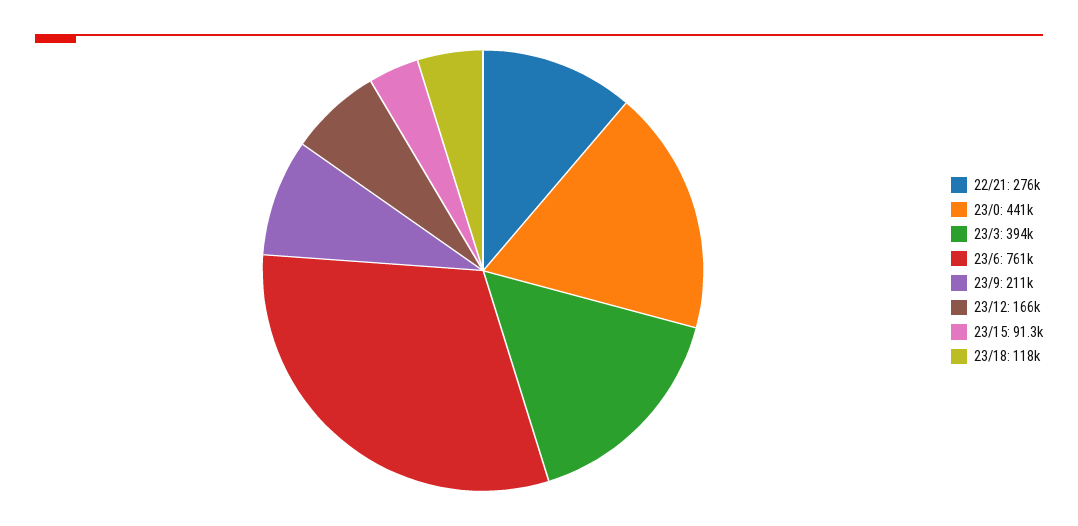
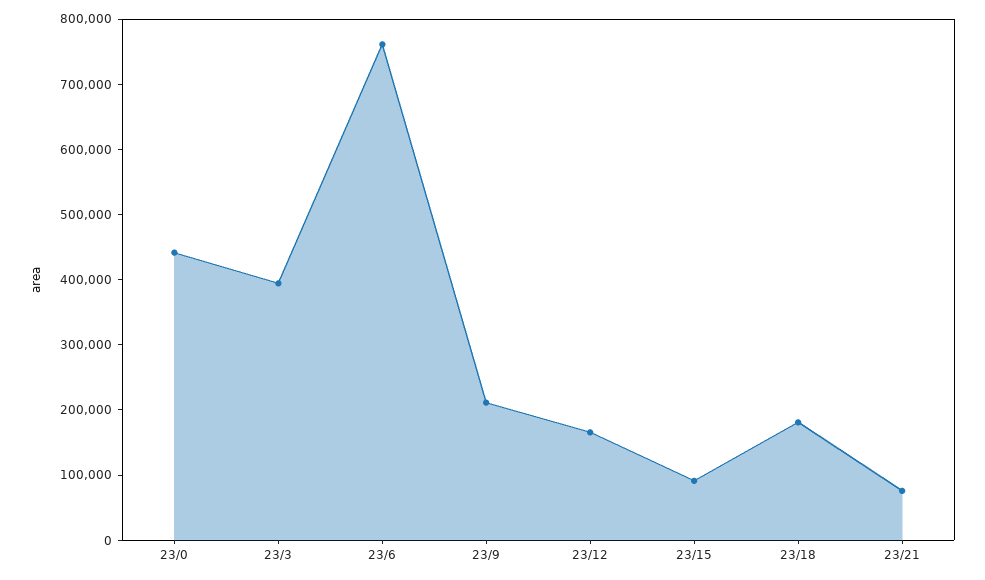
22/21: 276000 -> none
23/18: 118000 -> 180000
23/21: none -> 80000

